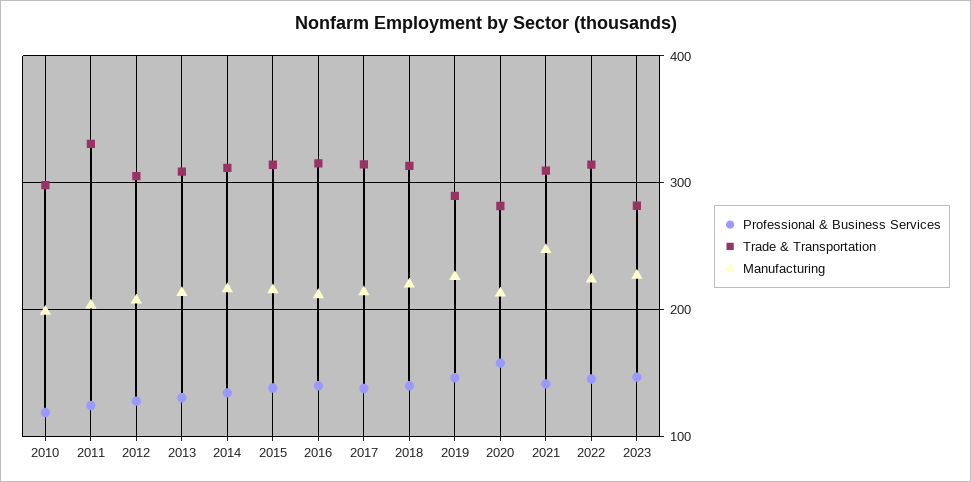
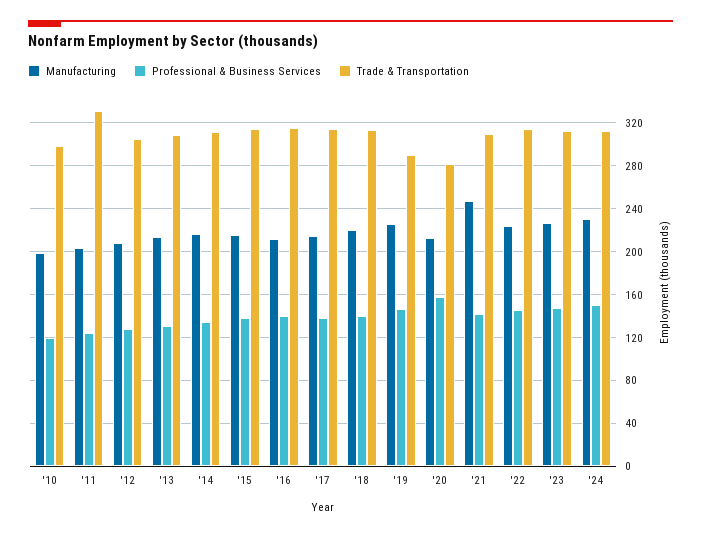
Trade & Transportation, 2023: 280 -> 310
Manufacturing, '24: none -> 230
Professional & Business Services, '24: none -> 150
Trade & Transportation, '24: none -> 310

